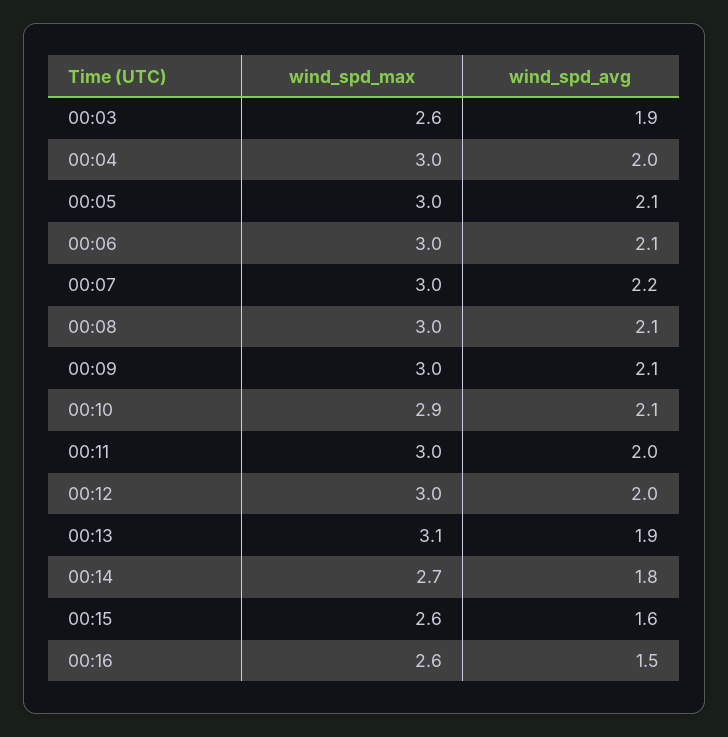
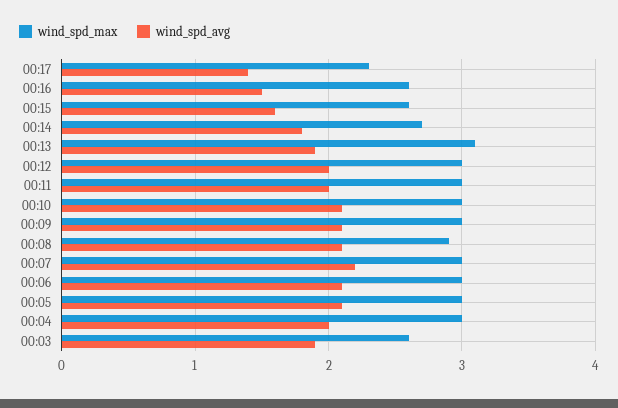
wind_spd_max, 00:08: 3 -> 2.9
wind_spd_max, 00:10: 2.9 -> 3
wind_spd_max, 00:17: none -> 2.3
wind_spd_avg, 00:17: none -> 1.4

